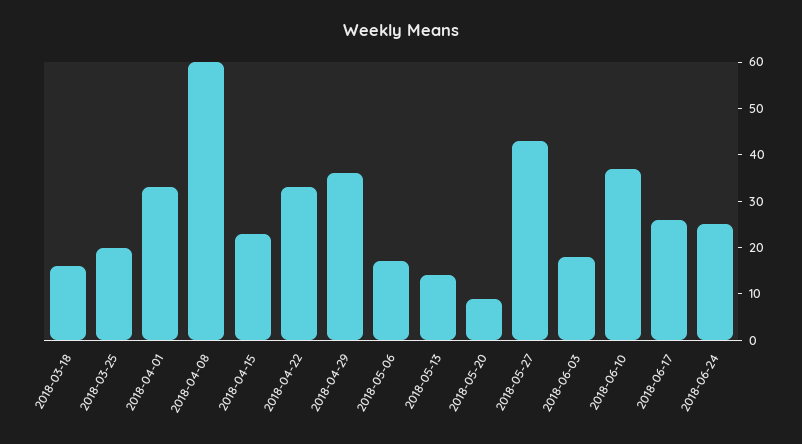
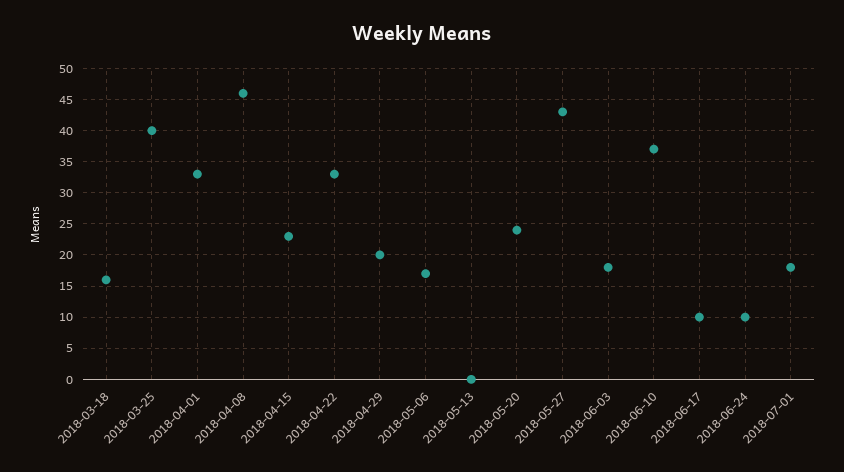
2018-03-25: 20 -> 40
2018-04-08: 60 -> 46
2018-04-29: 35 -> 20
2018-05-13: 15 -> 0
2018-05-20: 10 -> 24
2018-06-17: 25 -> 10
2018-06-24: 25 -> 10
2018-07-01: none -> 18

